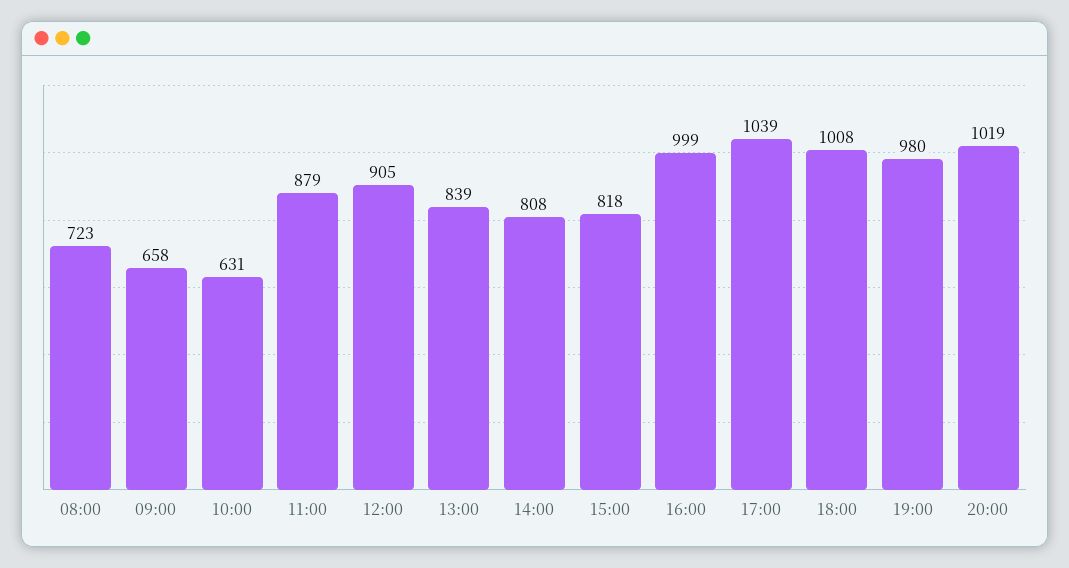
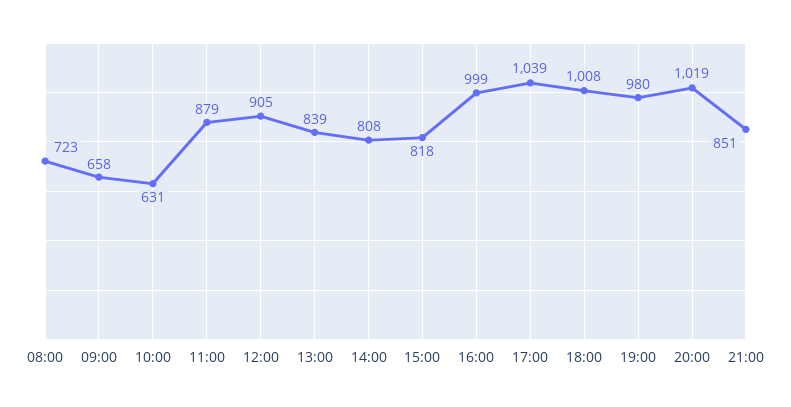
21:00: none -> 851

